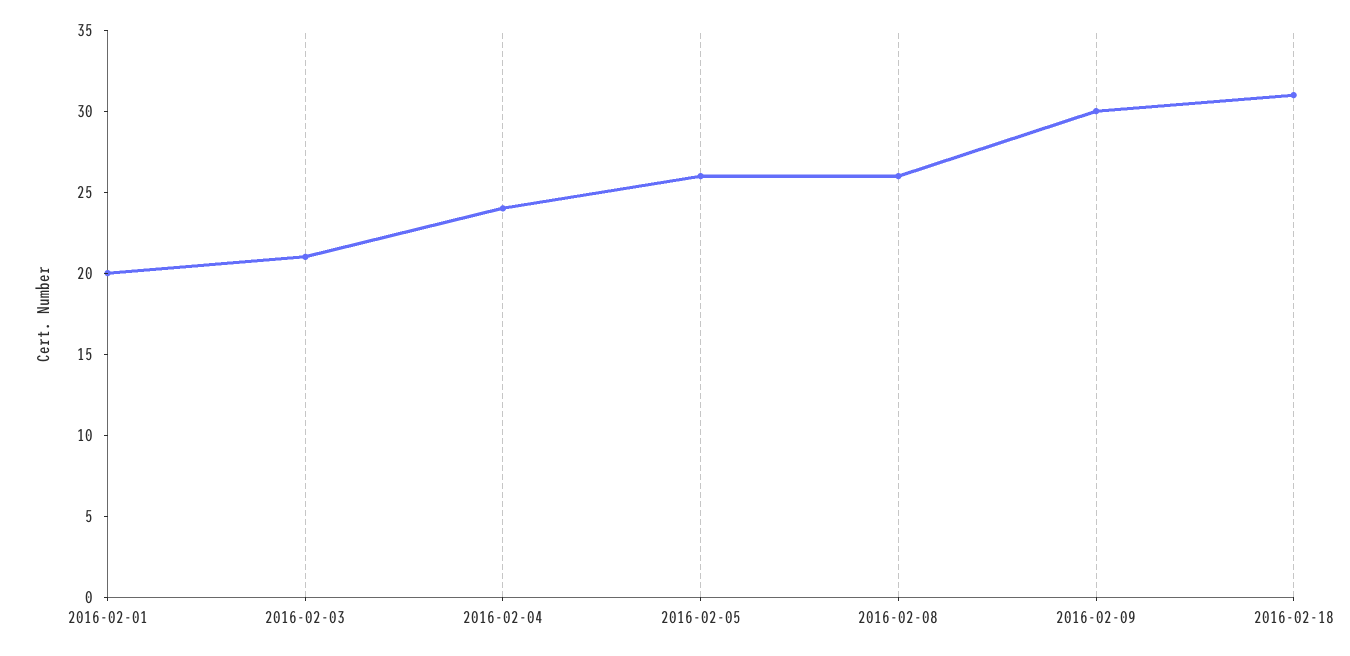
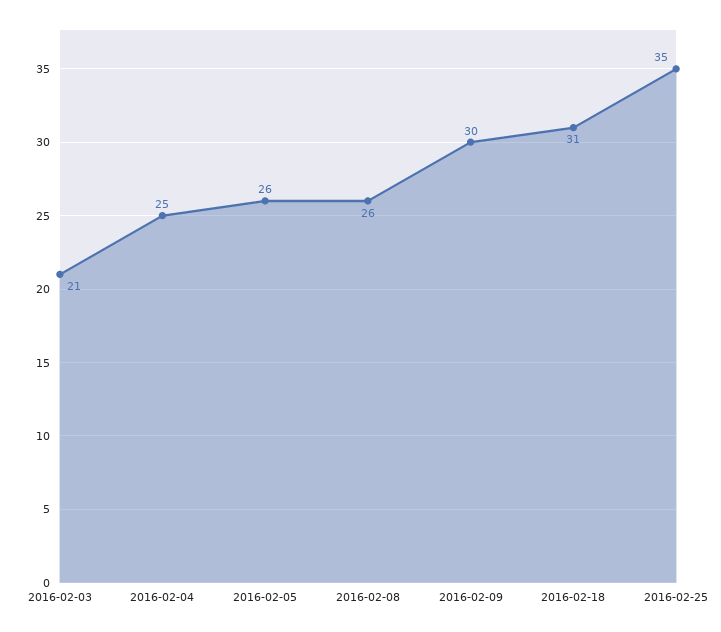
2016-02-01: 20 -> none
2016-02-04: 24 -> 25
2016-02-25: none -> 35

